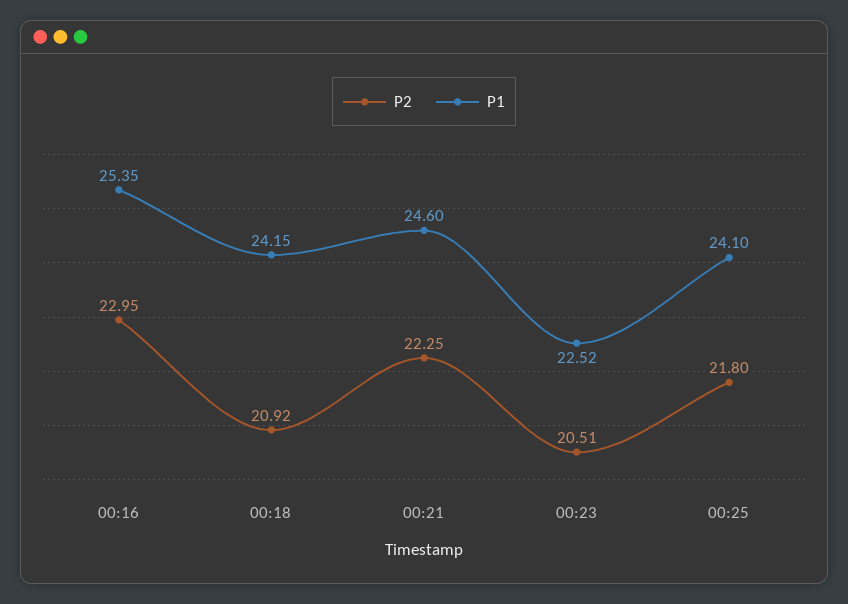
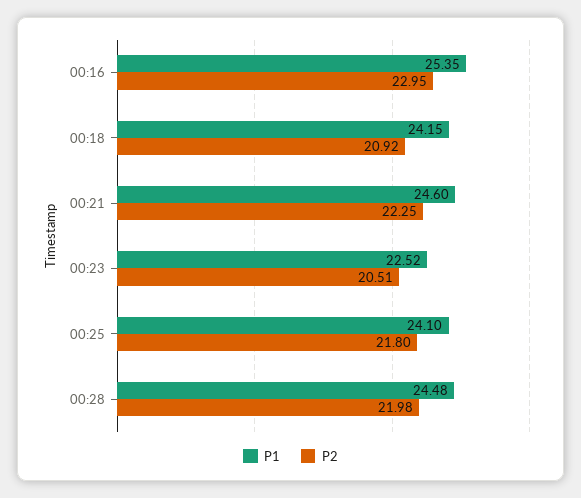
P1, 00:28: none -> 24.48
P2, 00:28: none -> 21.98

